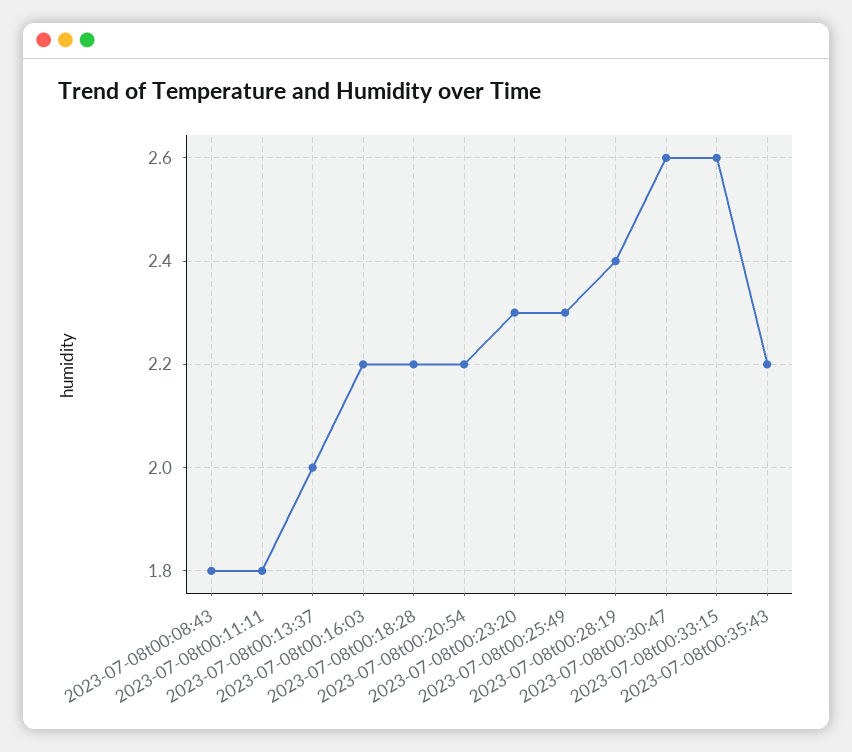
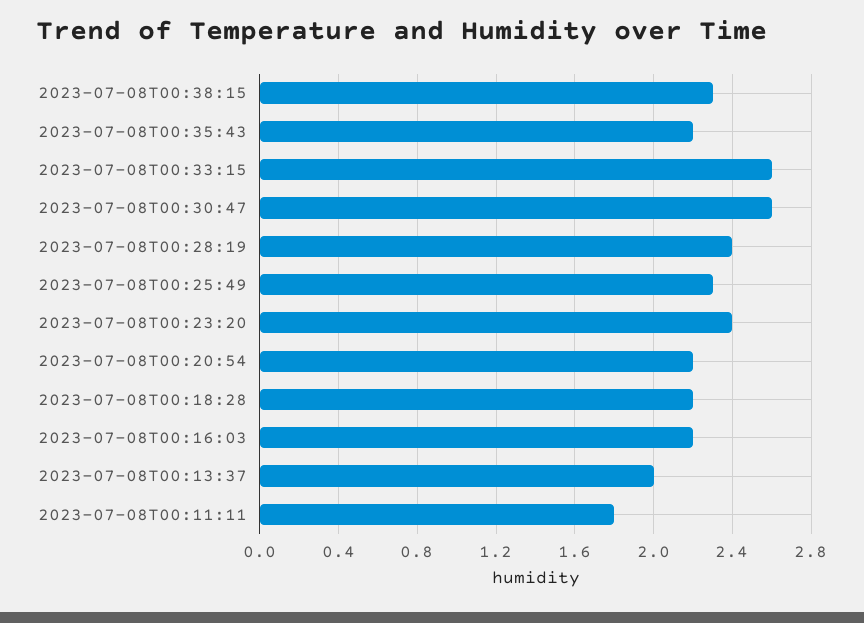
2023-07-08t00:08:43: 1.8 -> none
2023-07-08t00:23:20: 2.3 -> 2.4
2023-07-08T00:38:15: none -> 2.3

